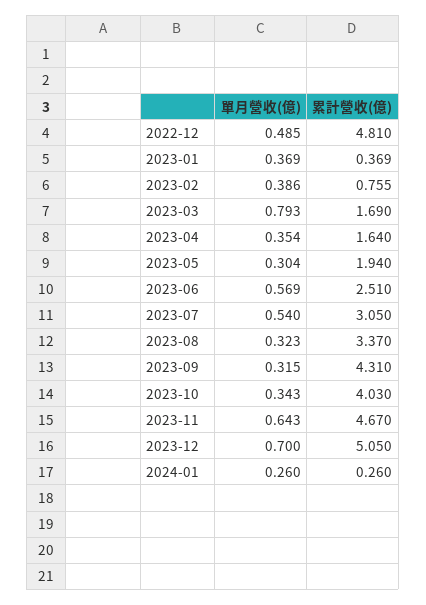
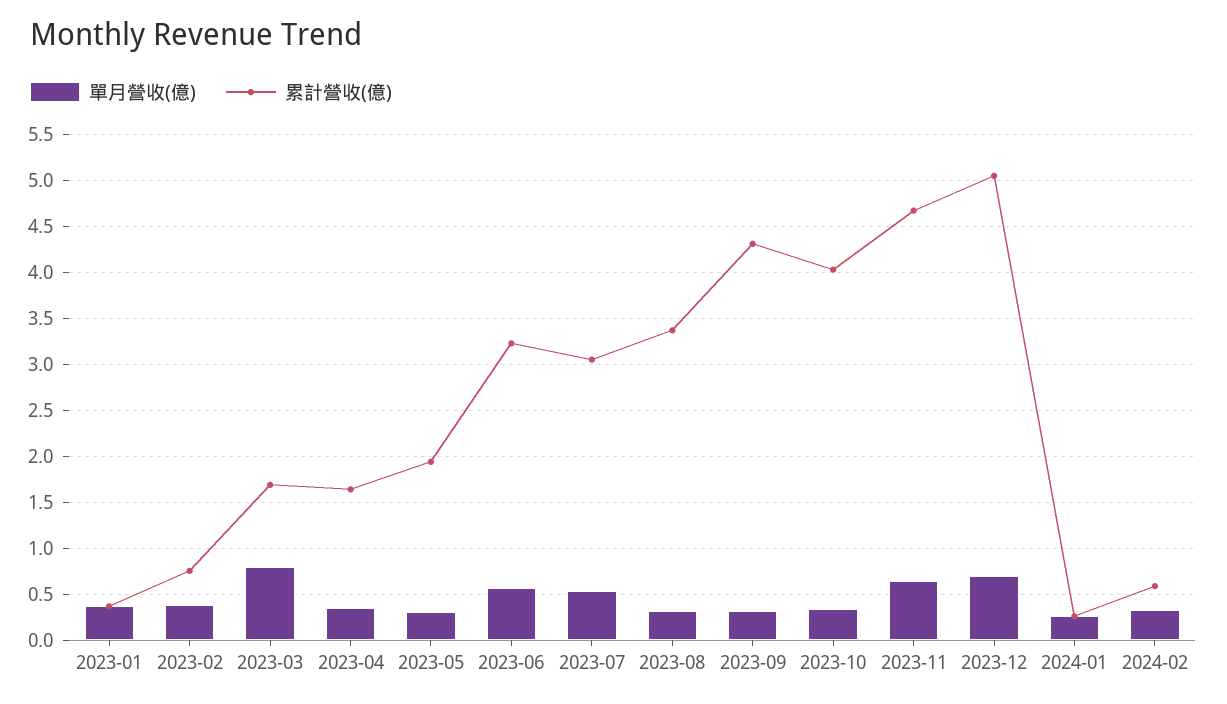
單月營收(億), 2022-12: 0.485 -> none
累計營收(億), 2022-12: 4.81 -> none
累計營收(億), 2023-06: 2.51 -> 3.2
單月營收(億), 2024-02: none -> 0.3
累計營收(億), 2024-02: none -> 0.6

